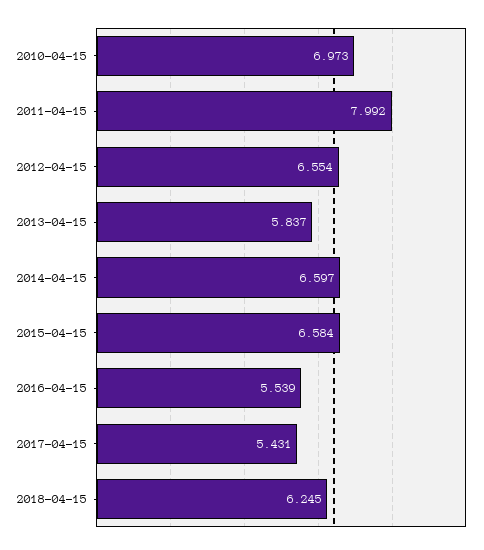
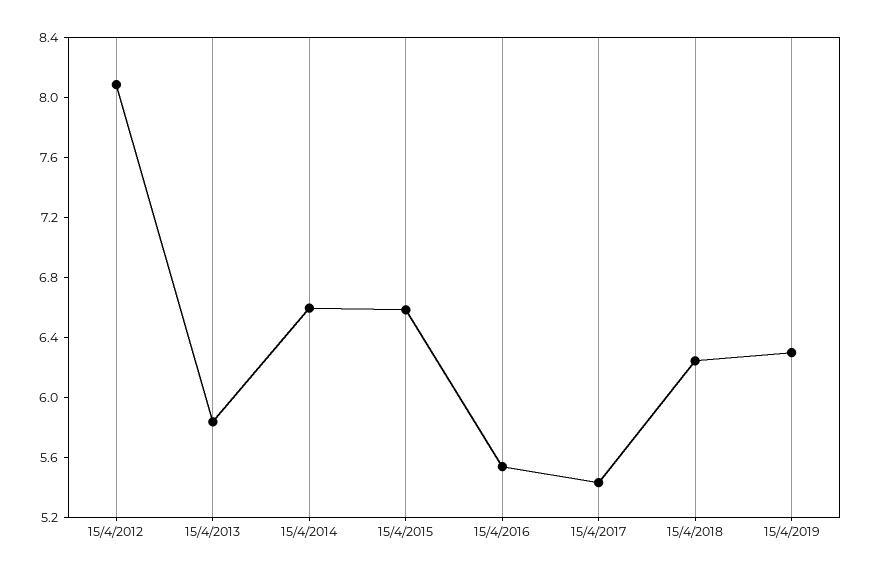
2010-04-15: 6.973 -> none
2011-04-15: 7.992 -> none
2012-04-15: 6.554 -> 8.1
15/4/2019: none -> 6.3

